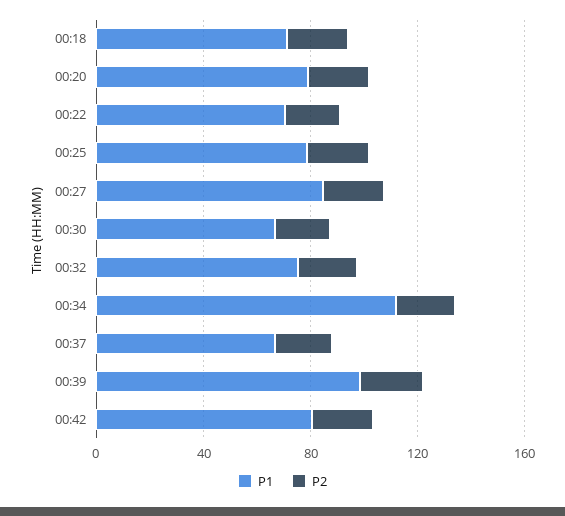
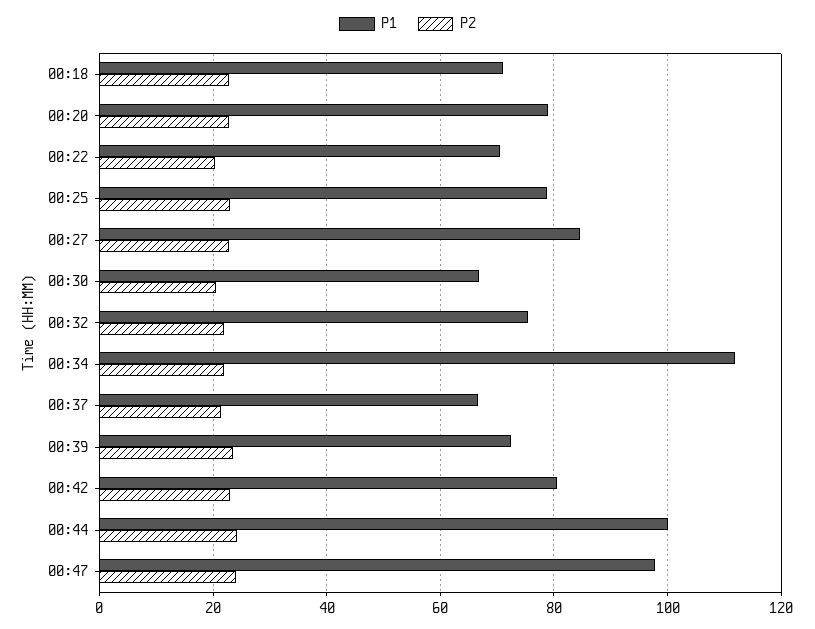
P1, 00:39: 100 -> 72
P1, 00:44: none -> 100
P2, 00:44: none -> 24
P1, 00:47: none -> 98
P2, 00:47: none -> 24

